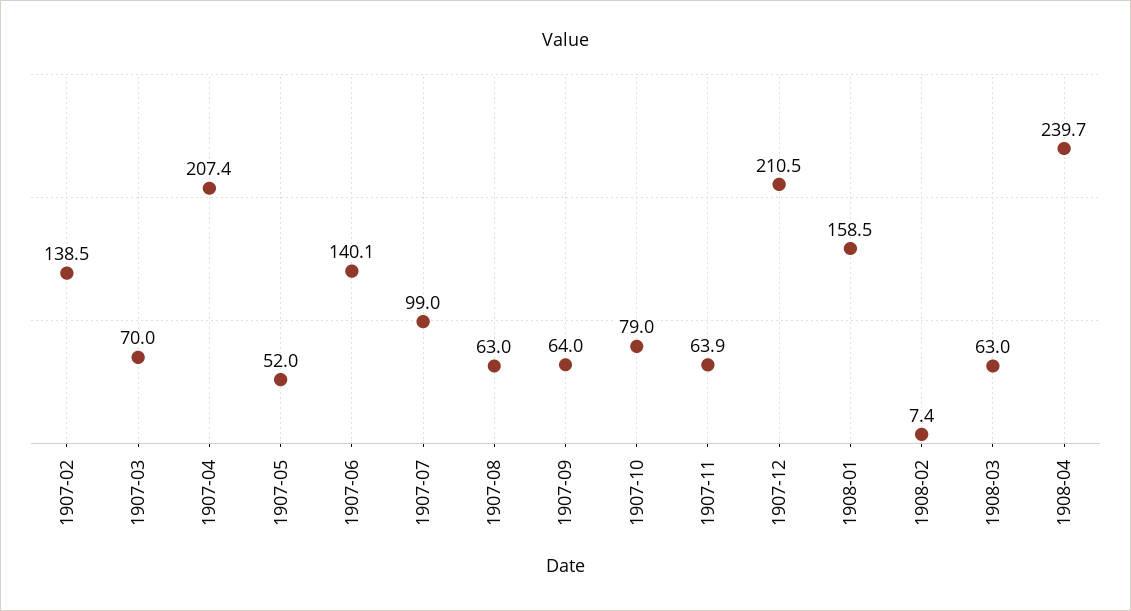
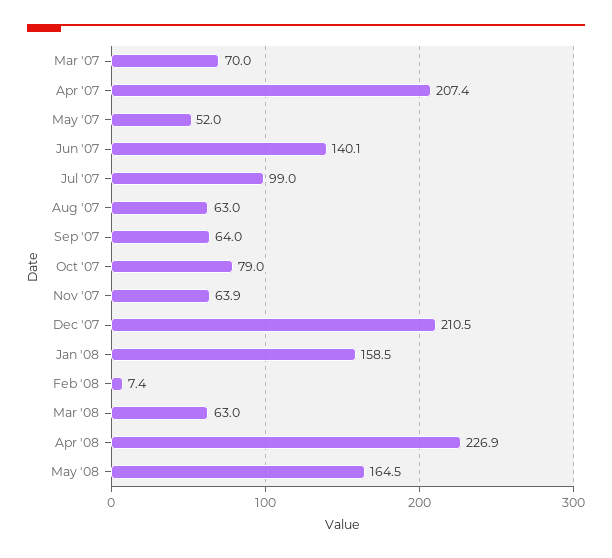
1907-02: 138.5 -> none
1908-04: 239.7 -> 226.9
May '08: none -> 164.5

